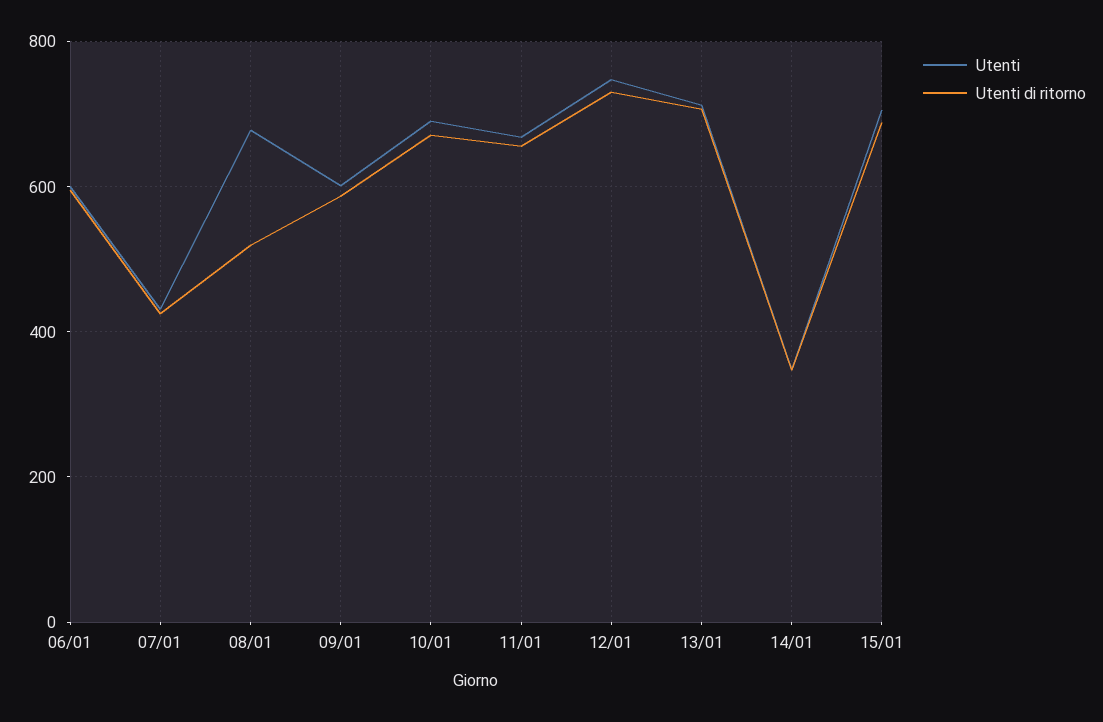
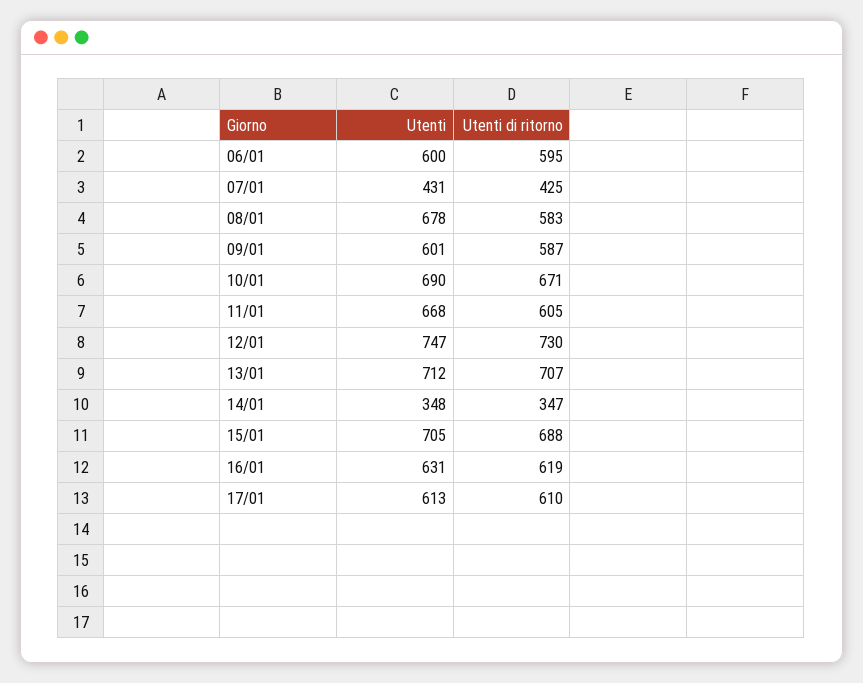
Utenti di ritorno, 08/01: 520 -> 583
Utenti di ritorno, 11/01: 660 -> 605
Utenti, 16/01: none -> 631
Utenti di ritorno, 16/01: none -> 619
Utenti, 17/01: none -> 613
Utenti di ritorno, 17/01: none -> 610

